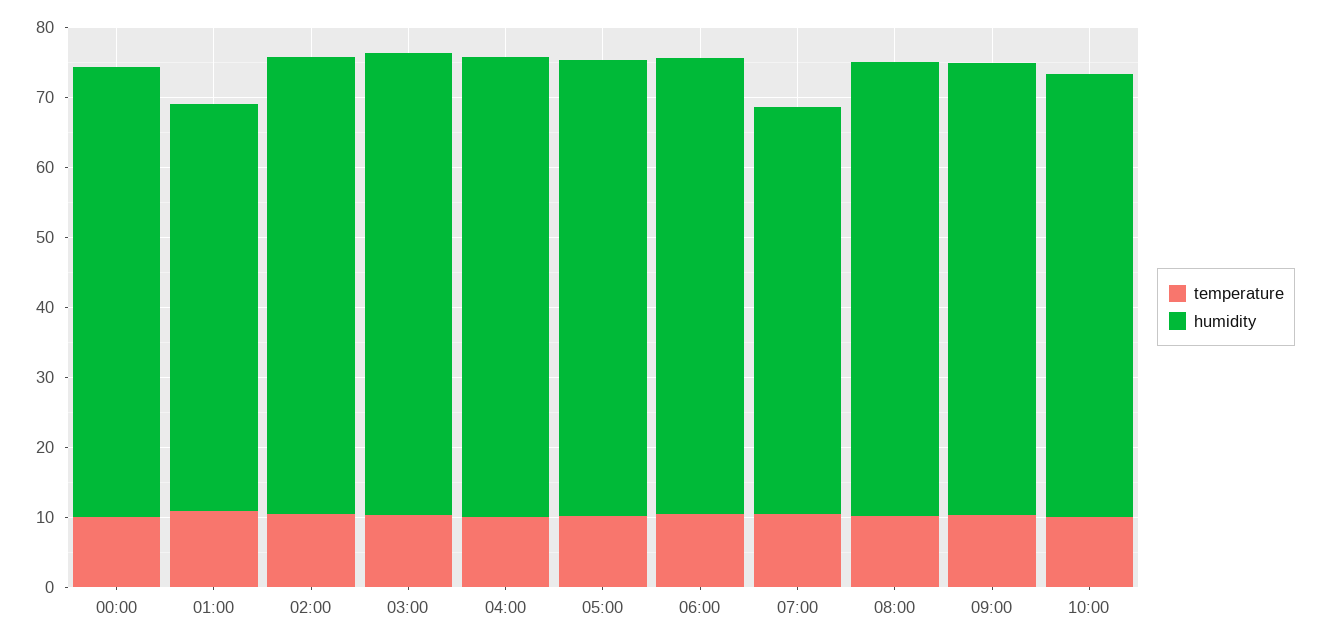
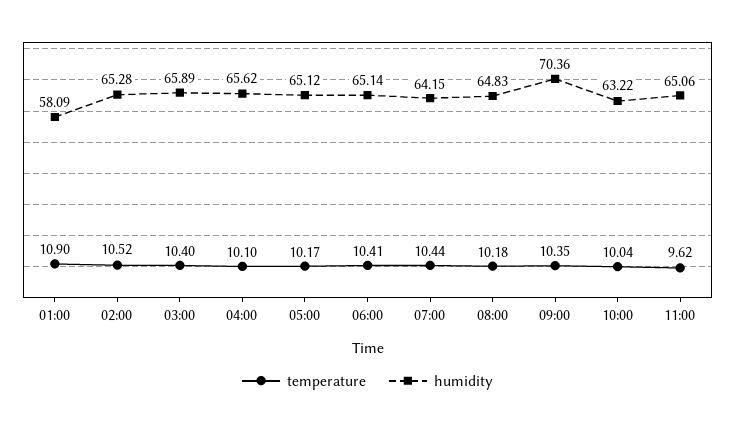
temperature, 00:00: 10 -> none
humidity, 00:00: 64 -> none
humidity, 07:00: 58 -> 64.15
humidity, 09:00: 64 -> 70.36
temperature, 11:00: none -> 9.62
humidity, 11:00: none -> 65.06

